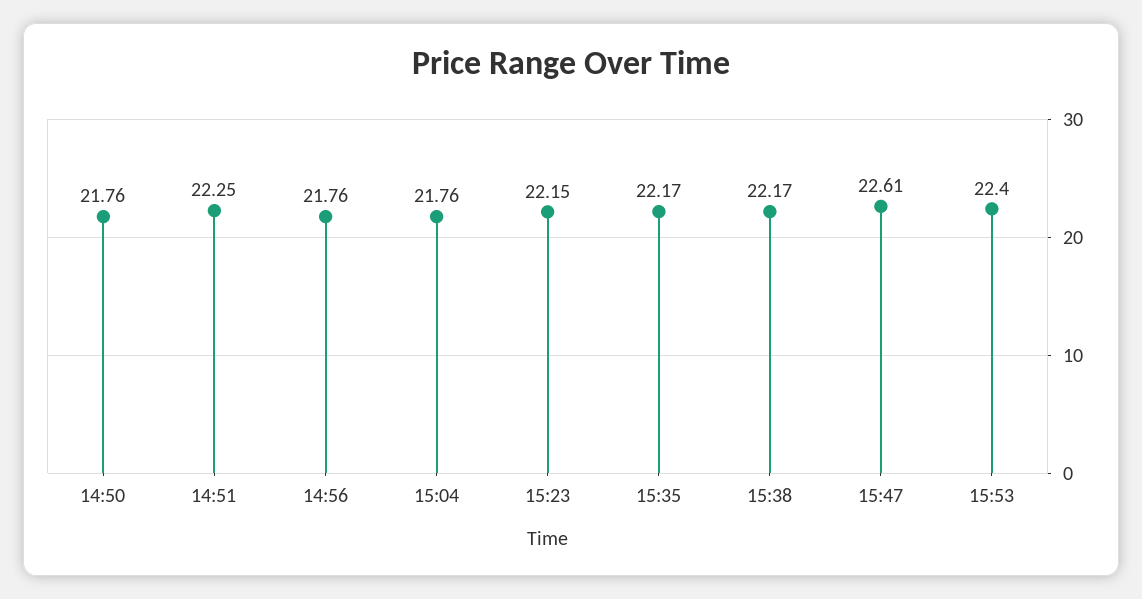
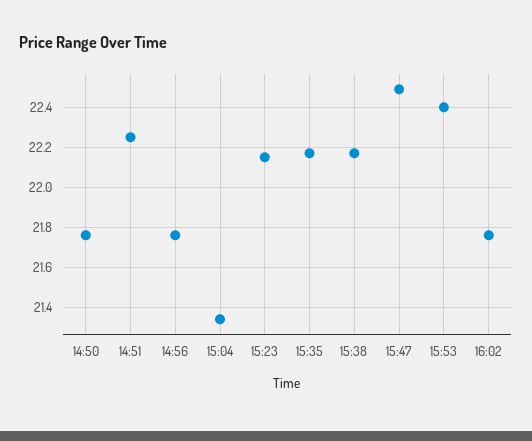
15:04: 21.76 -> 21.35
15:47: 22.61 -> 22.5
16:02: none -> 21.75

